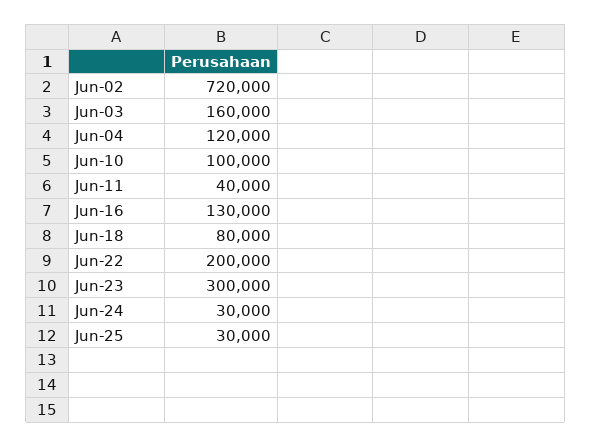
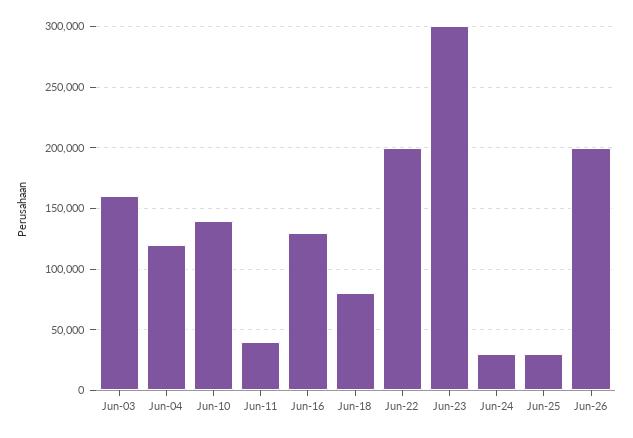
Jun-02: 720000 -> none
Jun-10: 100000 -> 140000
Jun-26: none -> 200000

